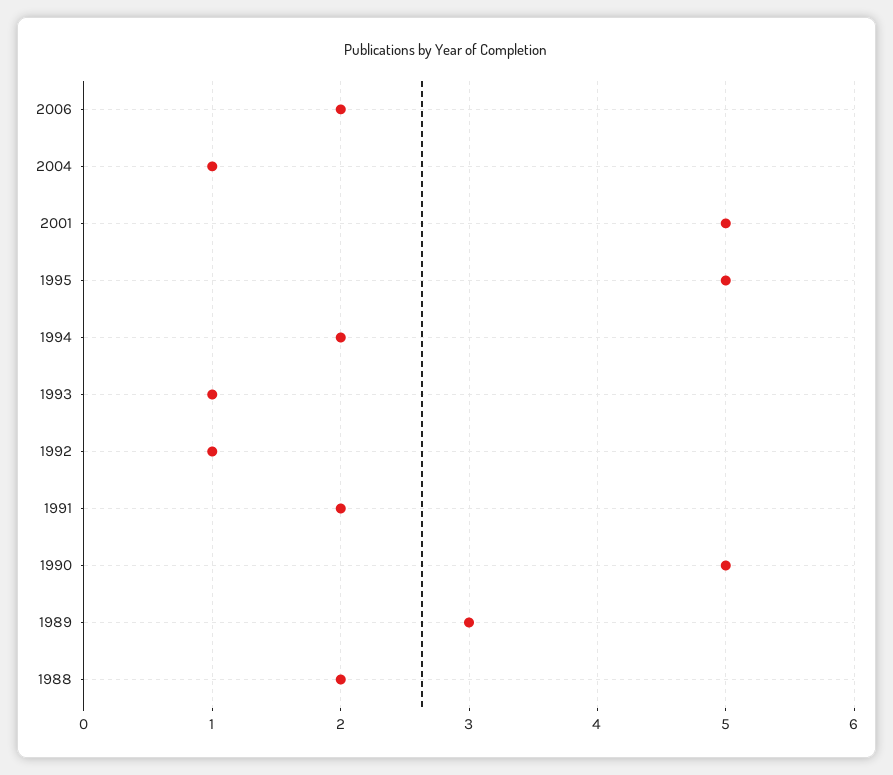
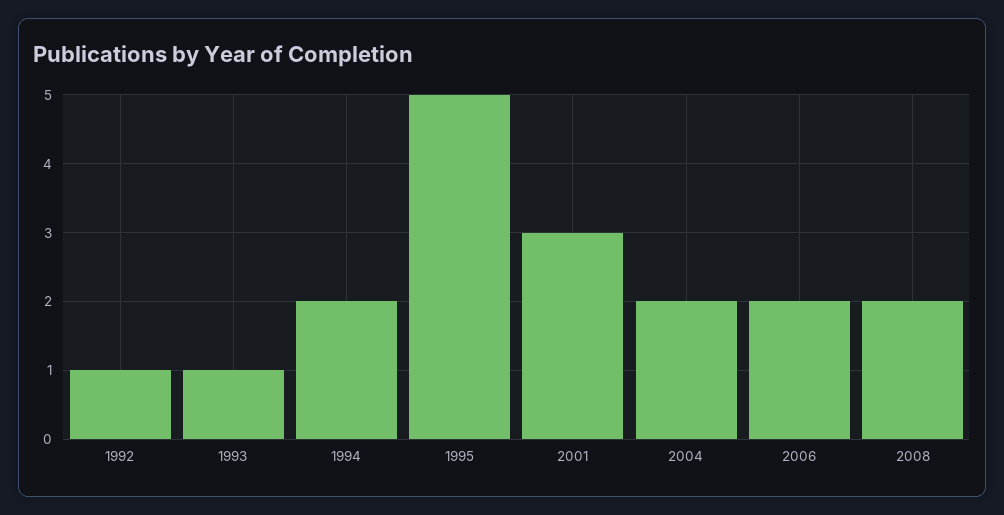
2004: 1 -> 2
2001: 5 -> 3
1991: 2 -> none
1990: 5 -> none
1989: 3 -> none
1988: 2 -> none
2008: none -> 2

